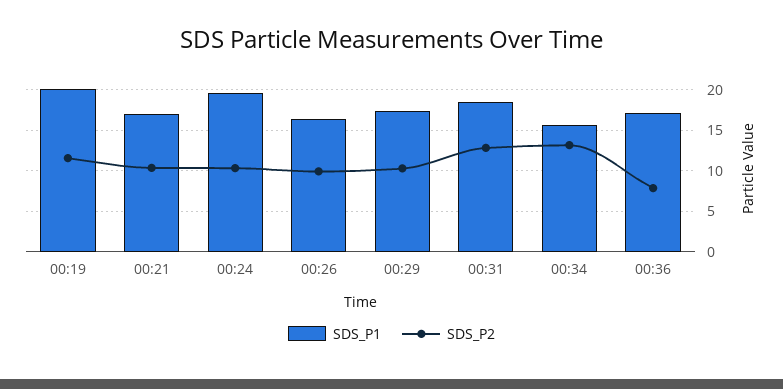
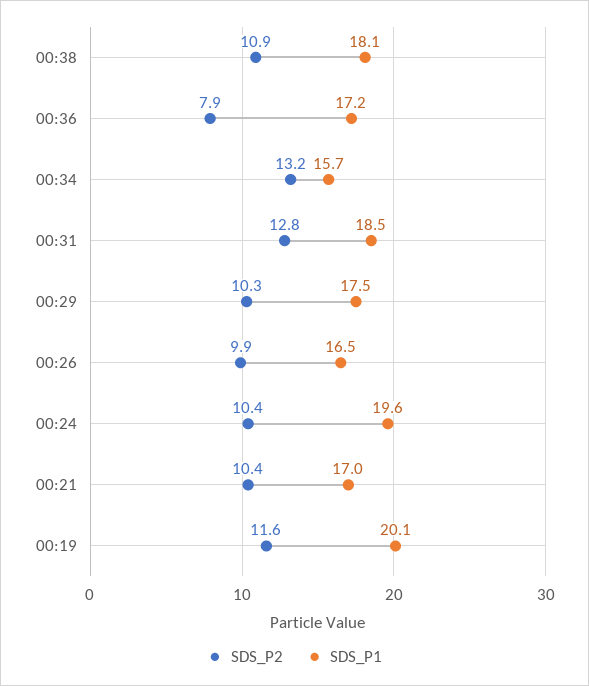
SDS_P2, 00:38: none -> 10.9
SDS_P1, 00:38: none -> 18.1

